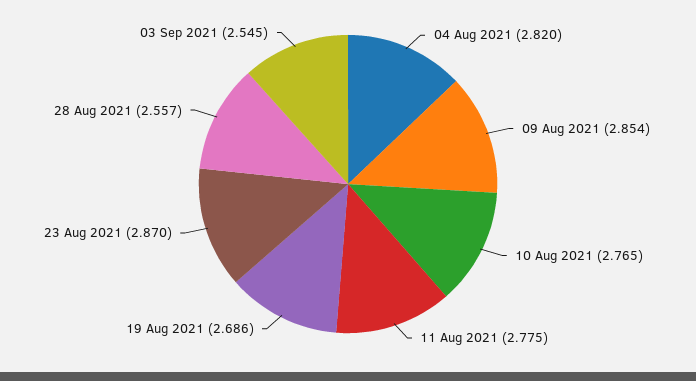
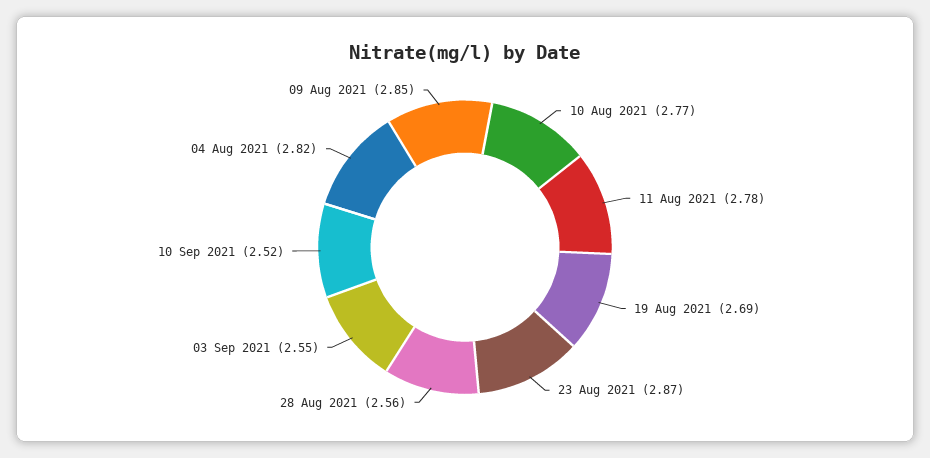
10 Sep 2021: none -> 2.52

